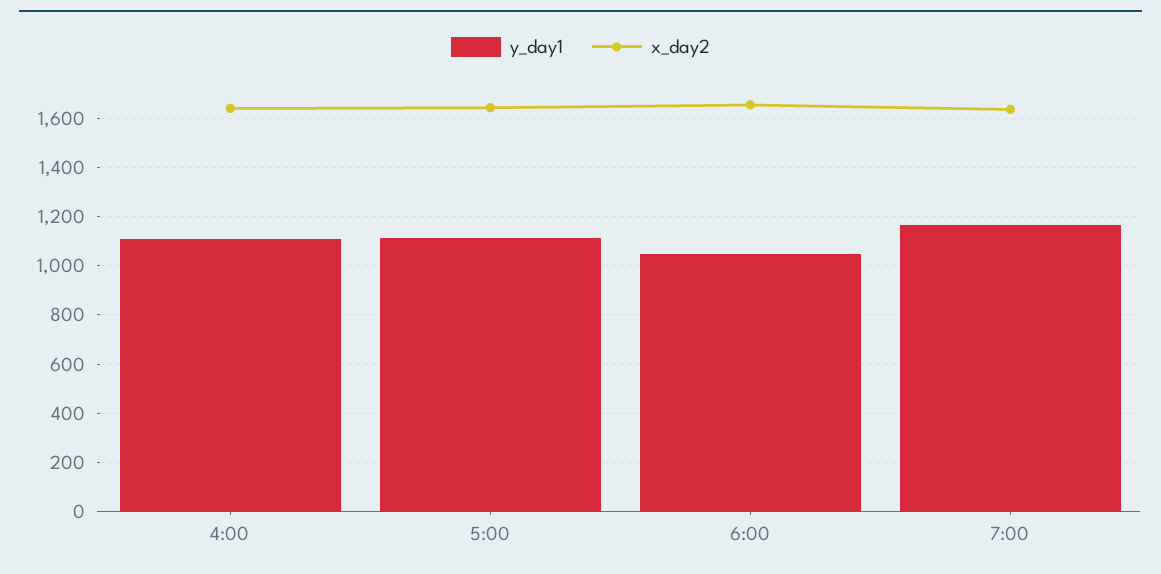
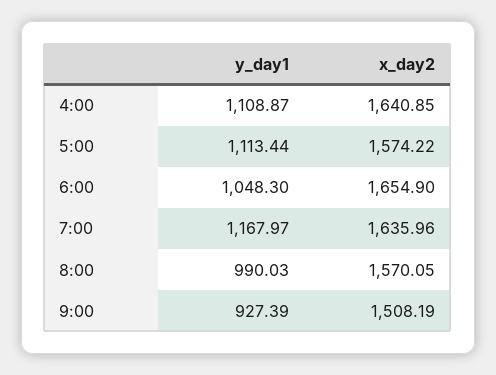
x_day2, 5:00: 1650 -> 1574.22
y_day1, 8:00: none -> 990.03
x_day2, 8:00: none -> 1570.05
y_day1, 9:00: none -> 927.39
x_day2, 9:00: none -> 1508.19

